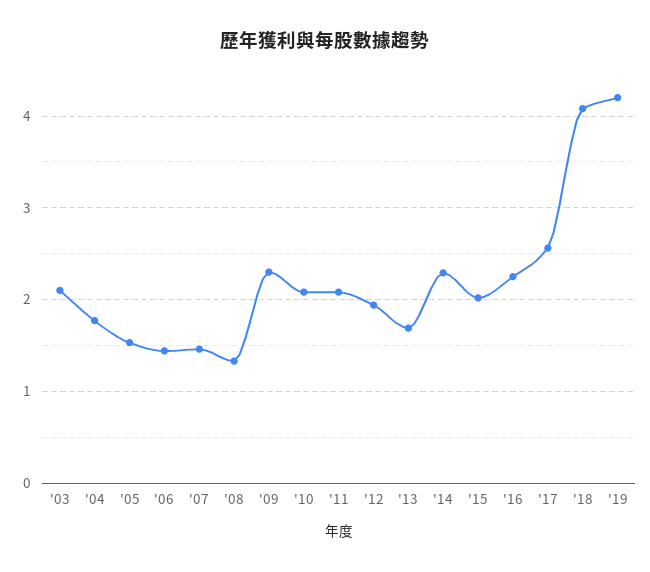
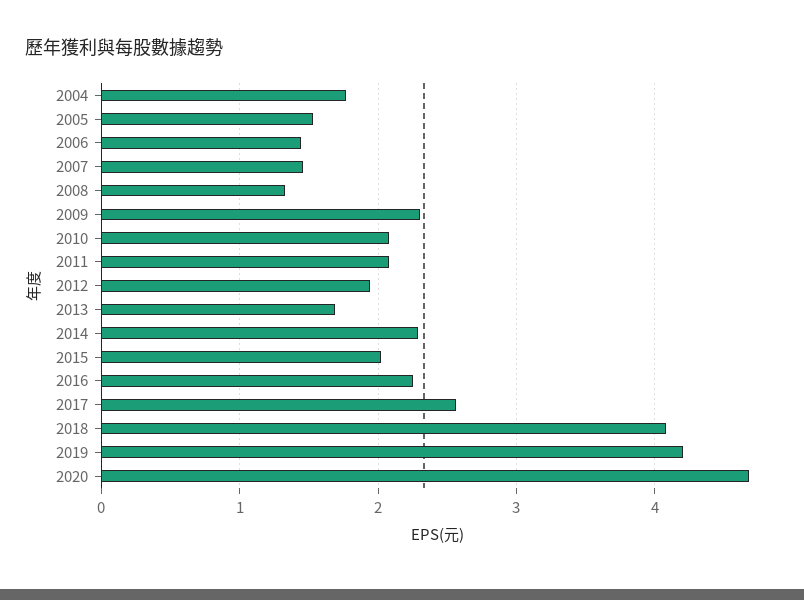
'03: 2.1 -> none
2020: none -> 4.7

